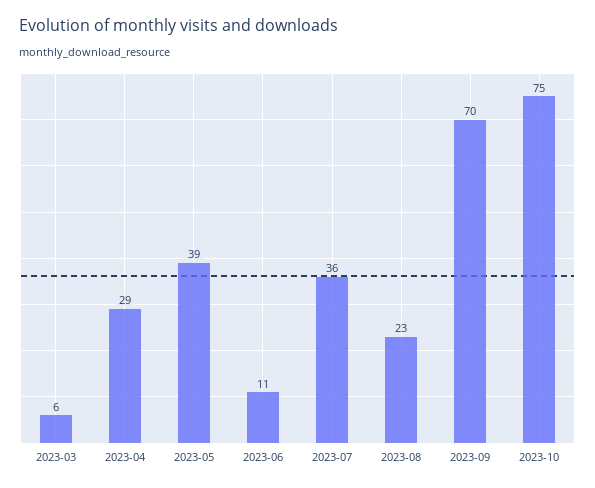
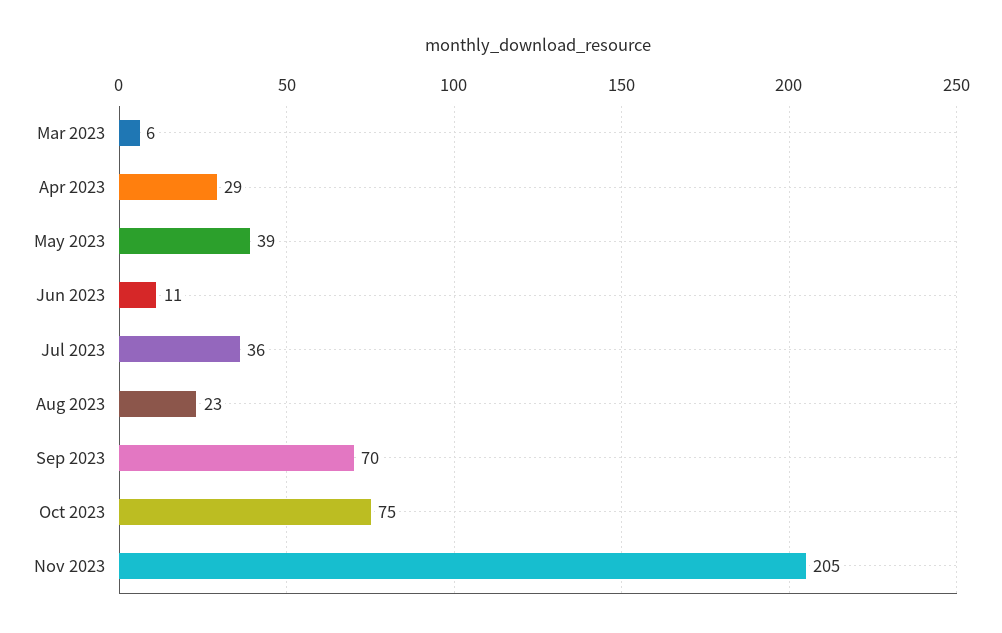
Nov 2023: none -> 205

